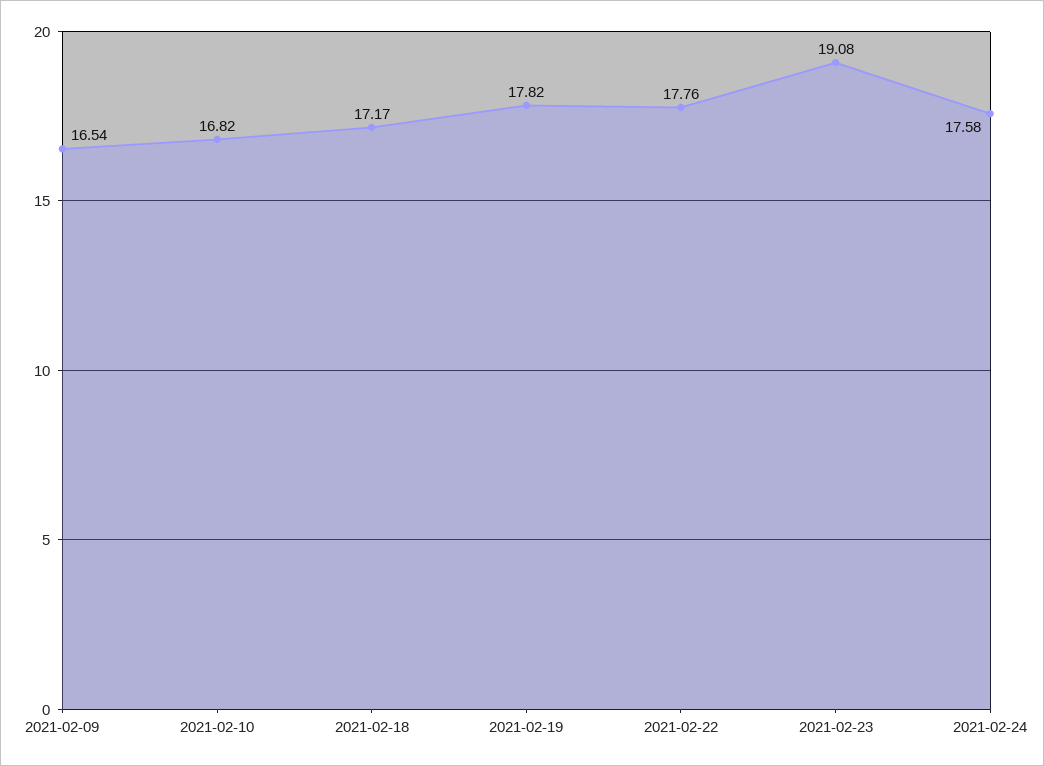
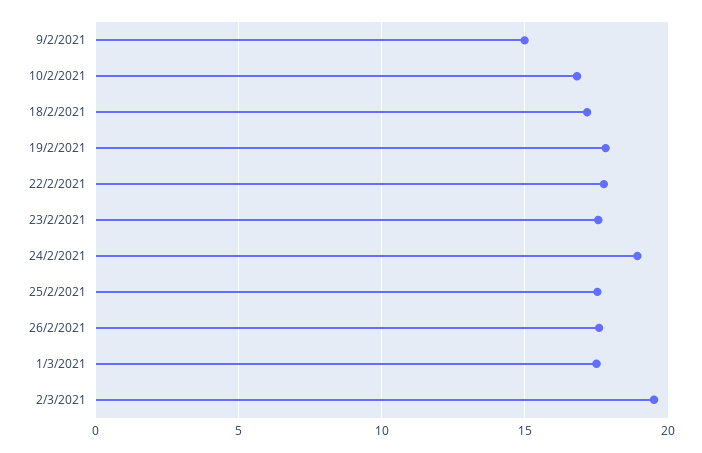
2021-02-09: 16.54 -> 15
2021-02-23: 19.08 -> 17.5
2021-02-24: 17.58 -> 19
25/2/2021: none -> 17.5
26/2/2021: none -> 17.5
1/3/2021: none -> 17.5
2/3/2021: none -> 19.5

